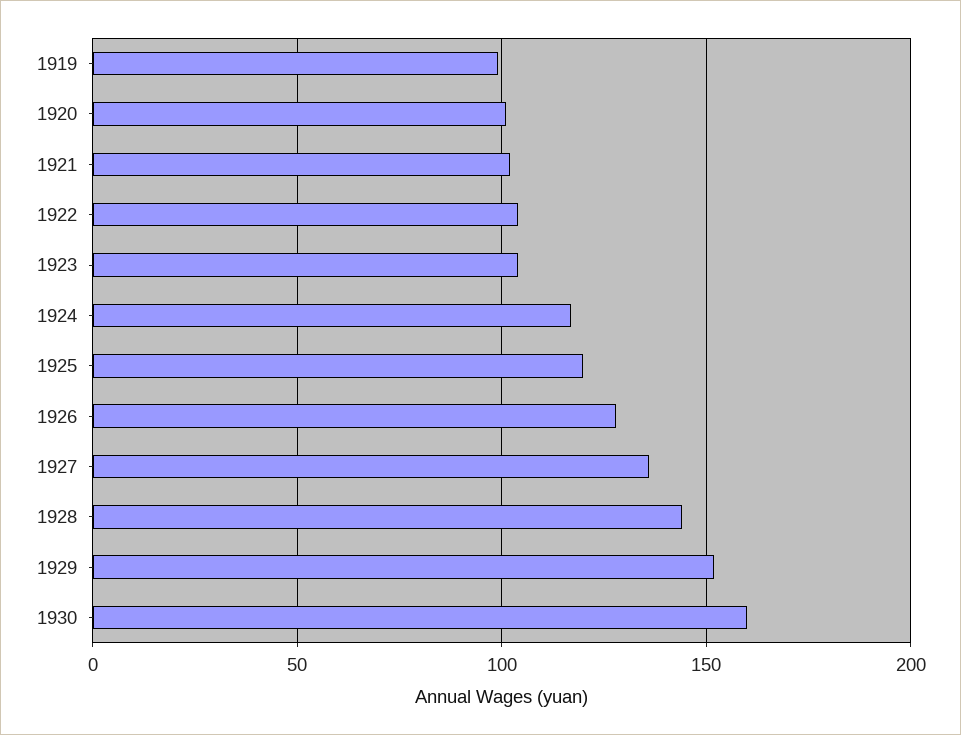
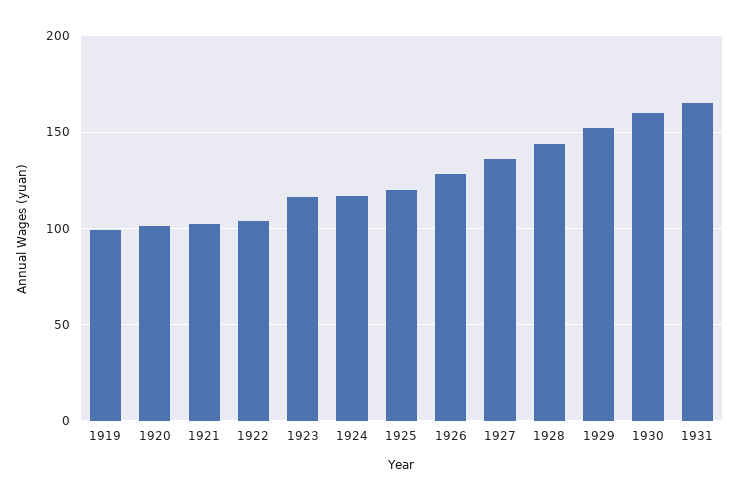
1923: 105 -> 115
1931: none -> 165

